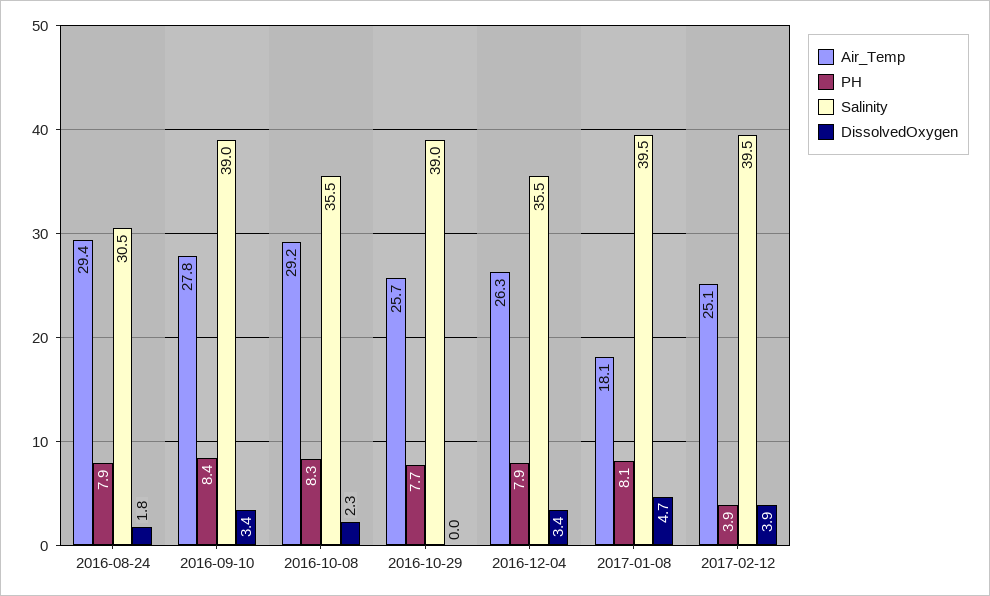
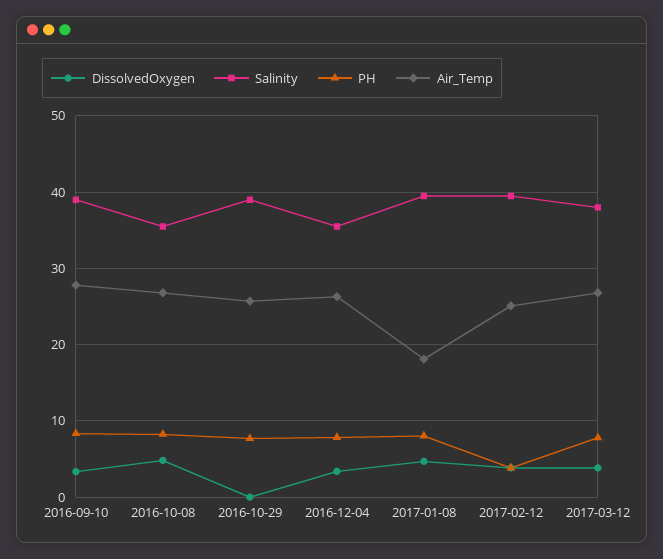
Air_Temp, 2016-08-24: 29.4 -> none
PH, 2016-08-24: 7.9 -> none
Salinity, 2016-08-24: 30.5 -> none
DissolvedOxygen, 2016-08-24: 1.8 -> none
Air_Temp, 2016-10-08: 29.2 -> 27
DissolvedOxygen, 2016-10-08: 2.3 -> 5
DissolvedOxygen, 2017-03-12: none -> 4
Salinity, 2017-03-12: none -> 38
PH, 2017-03-12: none -> 8
Air_Temp, 2017-03-12: none -> 27

